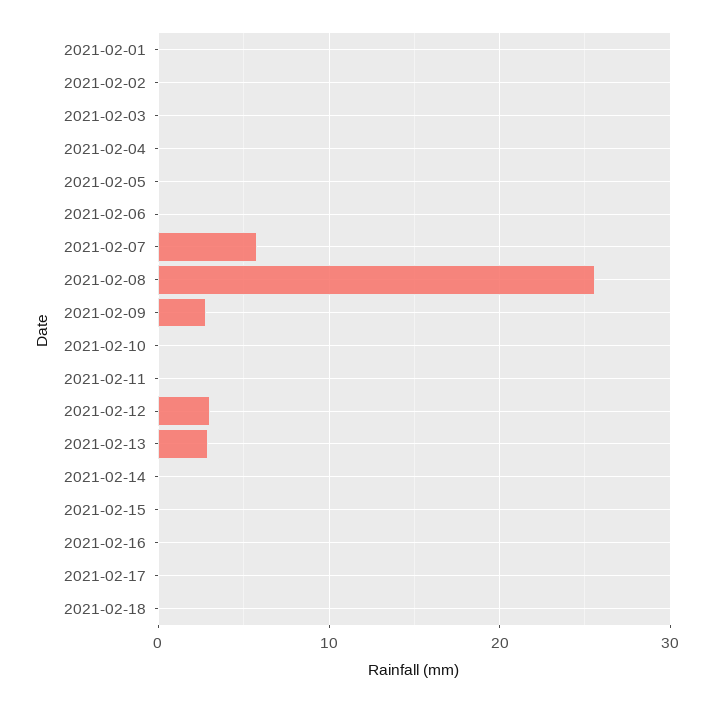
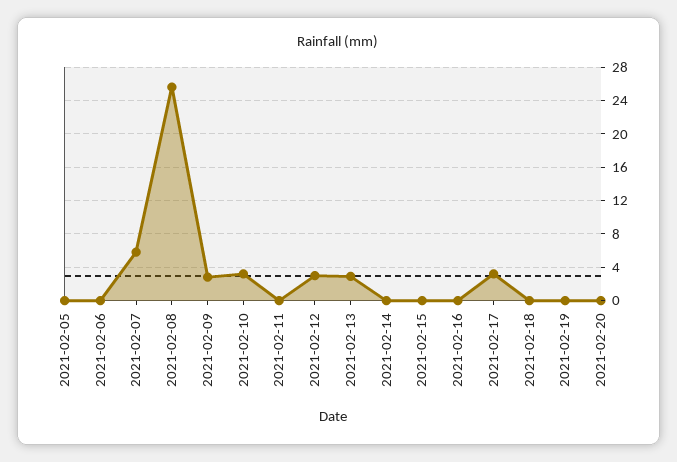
2021-02-01: 0 -> none
2021-02-02: 0 -> none
2021-02-03: 0 -> none
2021-02-04: 0 -> none
2021-02-10: 0 -> 3
2021-02-17: 0 -> 3
2021-02-19: none -> 0
2021-02-20: none -> 0

